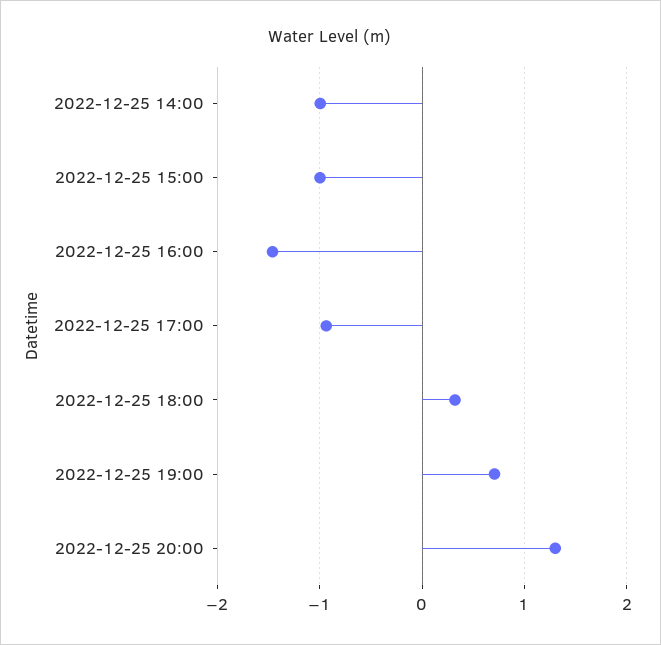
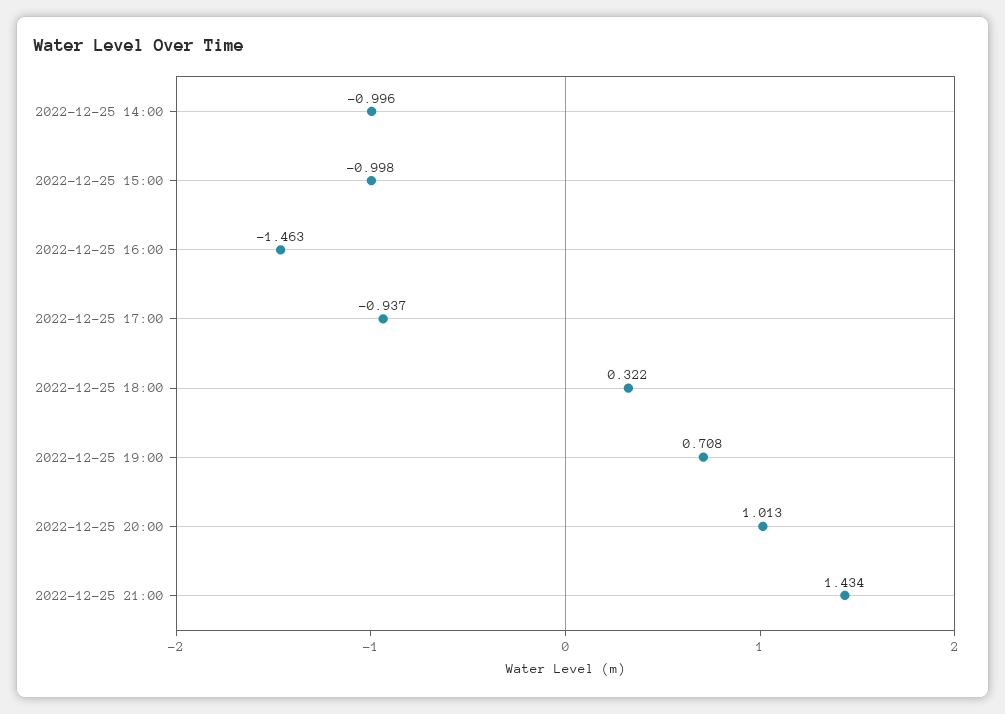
2022-12-25 20:00: 1.3 -> 1.013
2022-12-25 21:00: none -> 1.434

